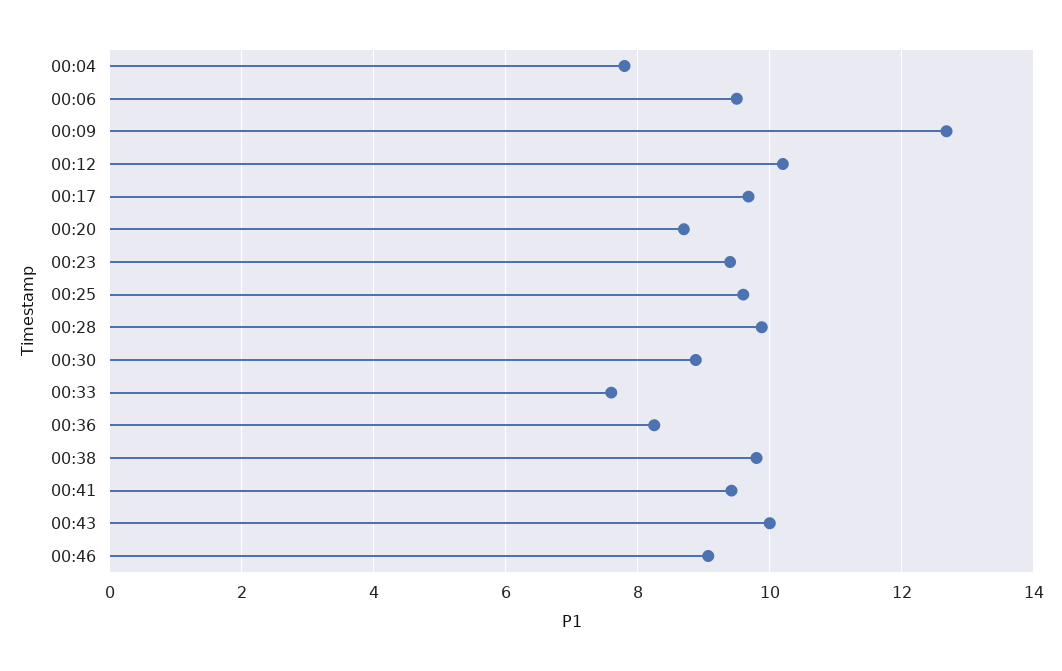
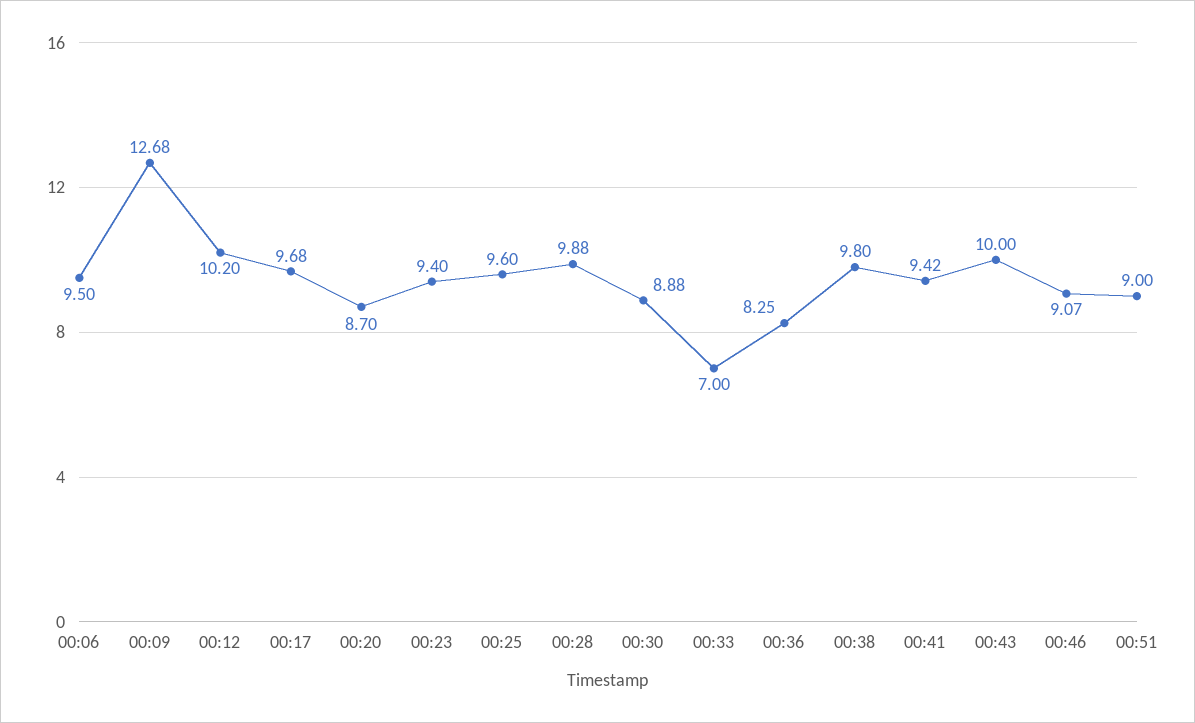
00:04: 7.8 -> none
00:33: 7.6 -> 7
00:51: none -> 9

